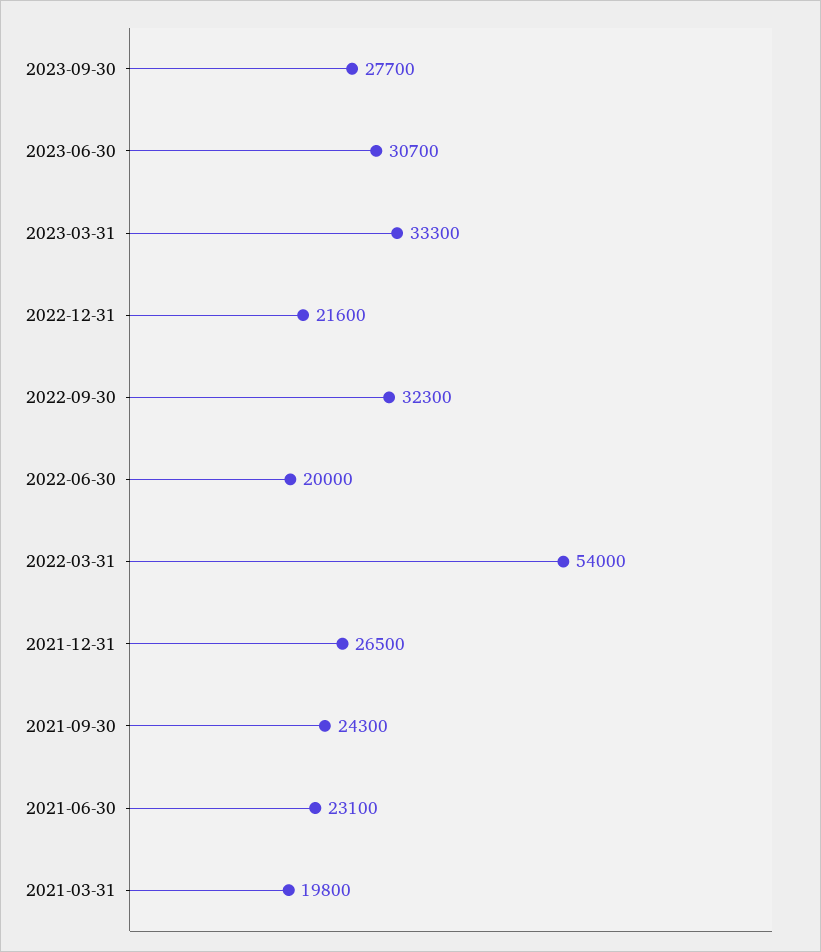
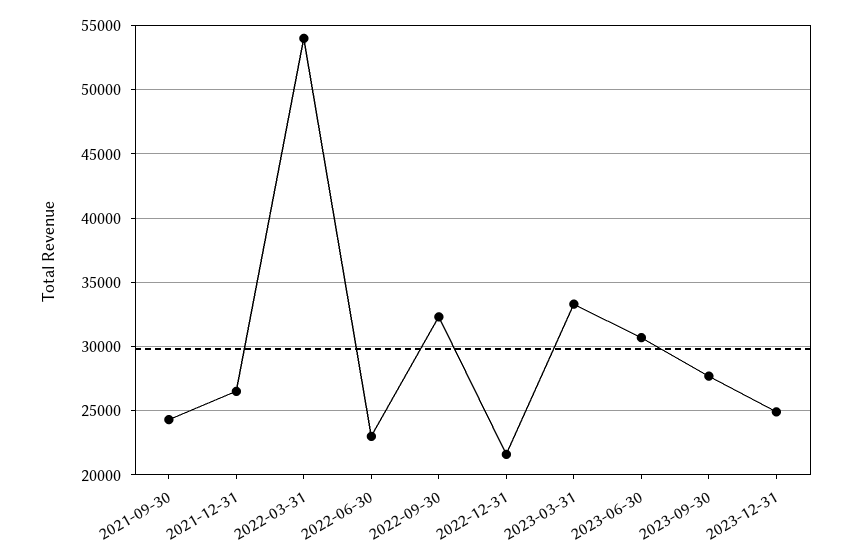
2022-06-30: 20000 -> 23000
2021-06-30: 23100 -> none
2021-03-31: 19800 -> none
2023-12-31: none -> 25000

